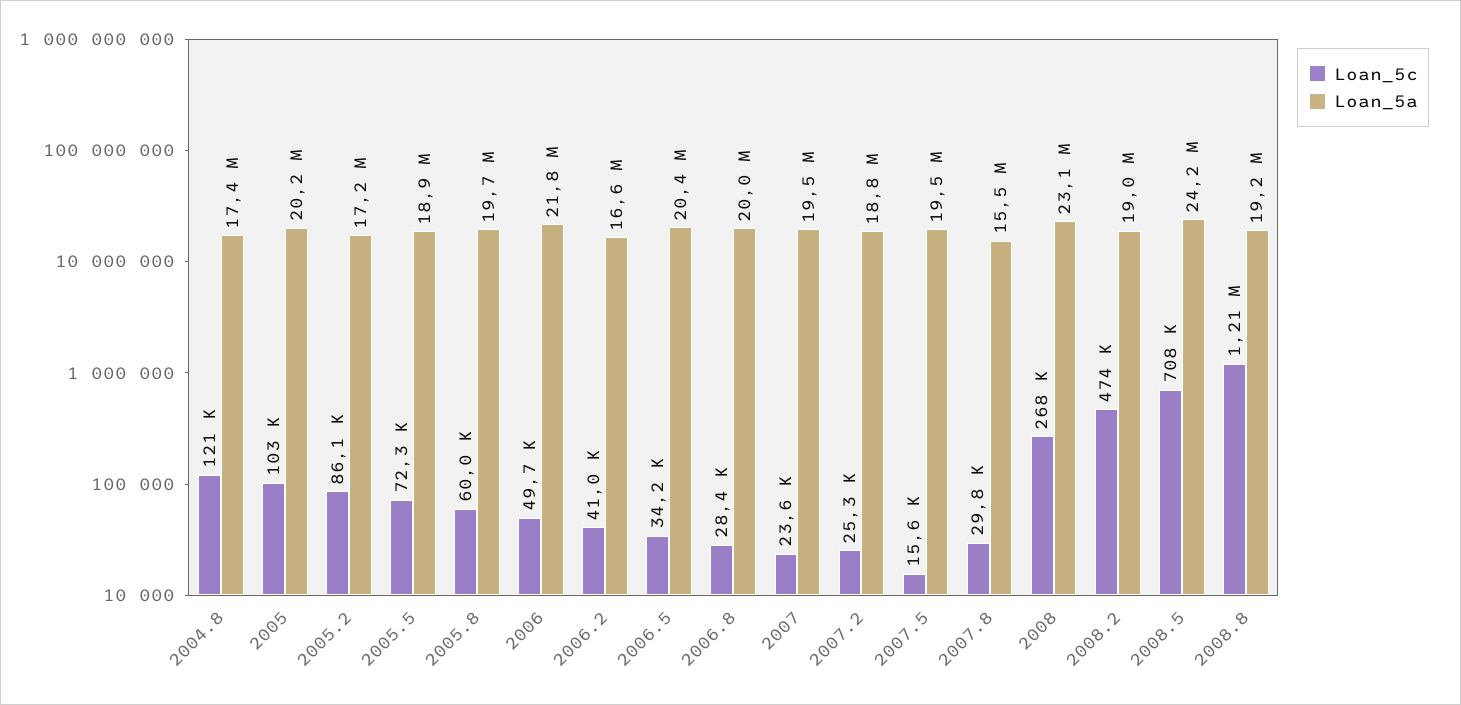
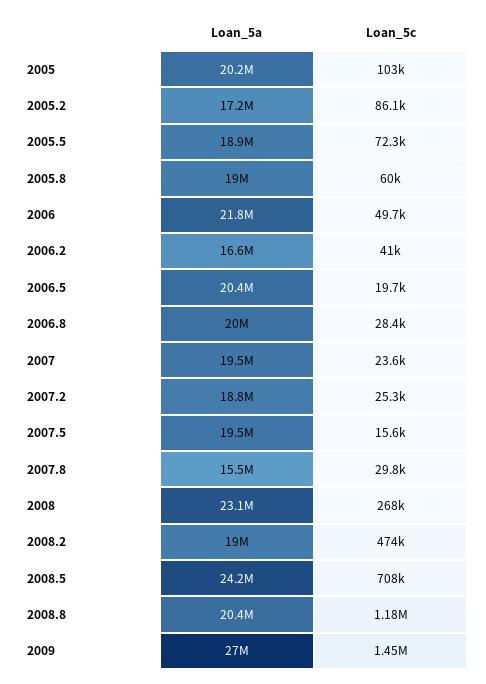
Loan_5c, 2004.8: 121000 -> none
Loan_5a, 2004.8: 17400000 -> none
Loan_5a, 2005.8: 19700000 -> 19000000
Loan_5c, 2006.5: 34200 -> 19700
Loan_5c, 2008.8: 1210000 -> 1180000
Loan_5a, 2008.8: 19200000 -> 20400000
Loan_5a, 2009: none -> 27000000
Loan_5c, 2009: none -> 1450000

